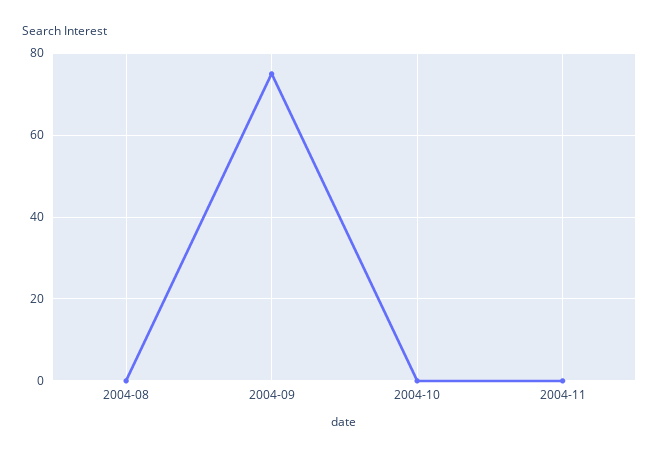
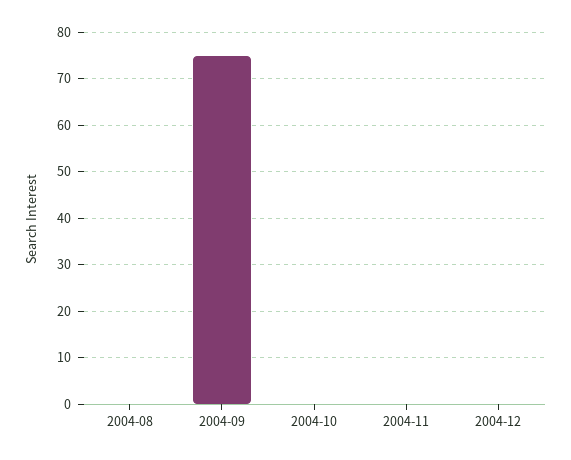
2004-12: none -> 0

